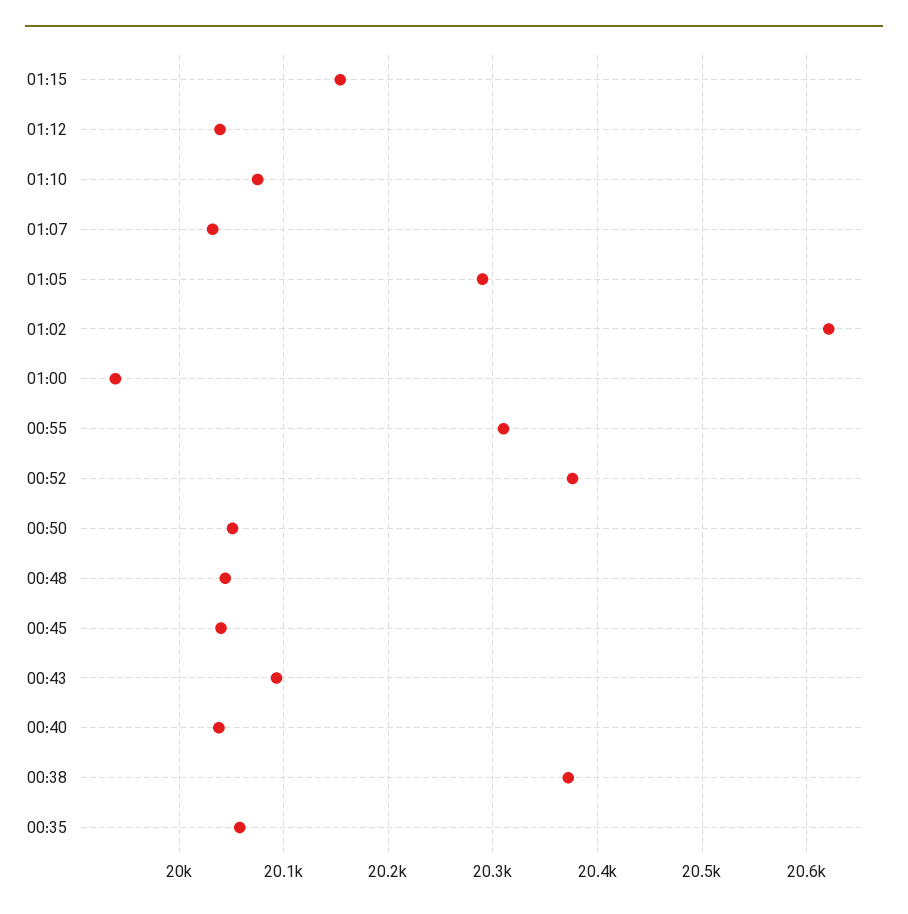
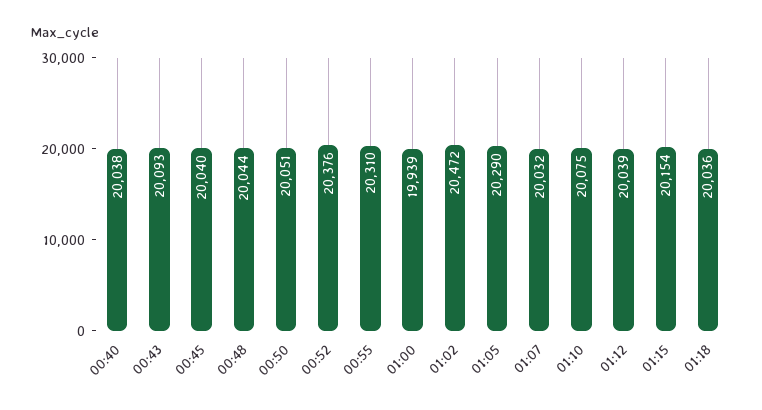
01:02: 20620 -> 20472
00:38: 20370 -> none
00:35: 20060 -> none
01:18: none -> 20036

